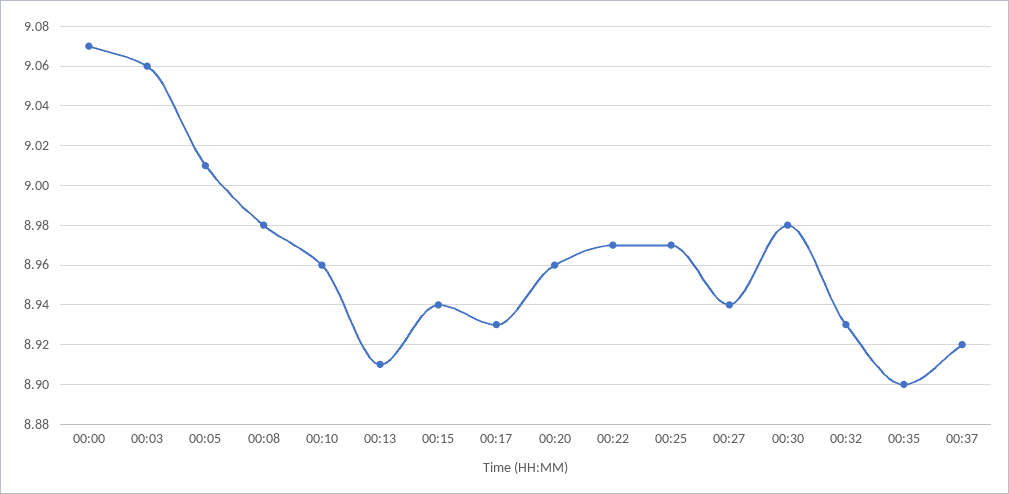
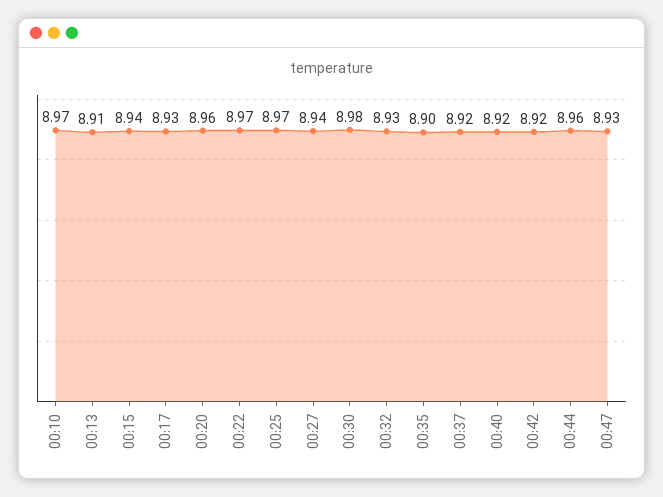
00:00: 9.07 -> none
00:03: 9.06 -> none
00:05: 9.01 -> none
00:08: 8.98 -> none
00:10: 8.96 -> 8.97
00:40: none -> 8.92
00:42: none -> 8.92
00:44: none -> 8.96
00:47: none -> 8.93

